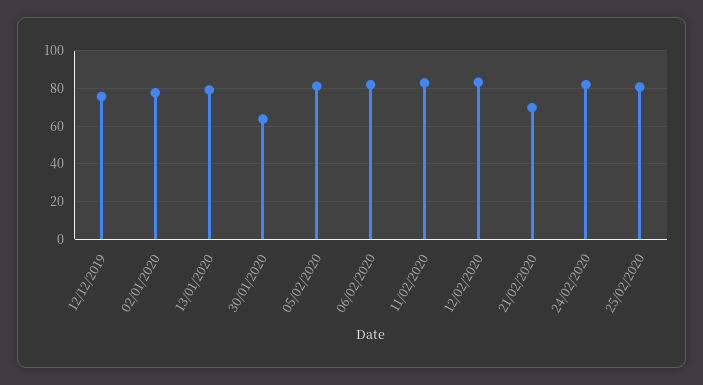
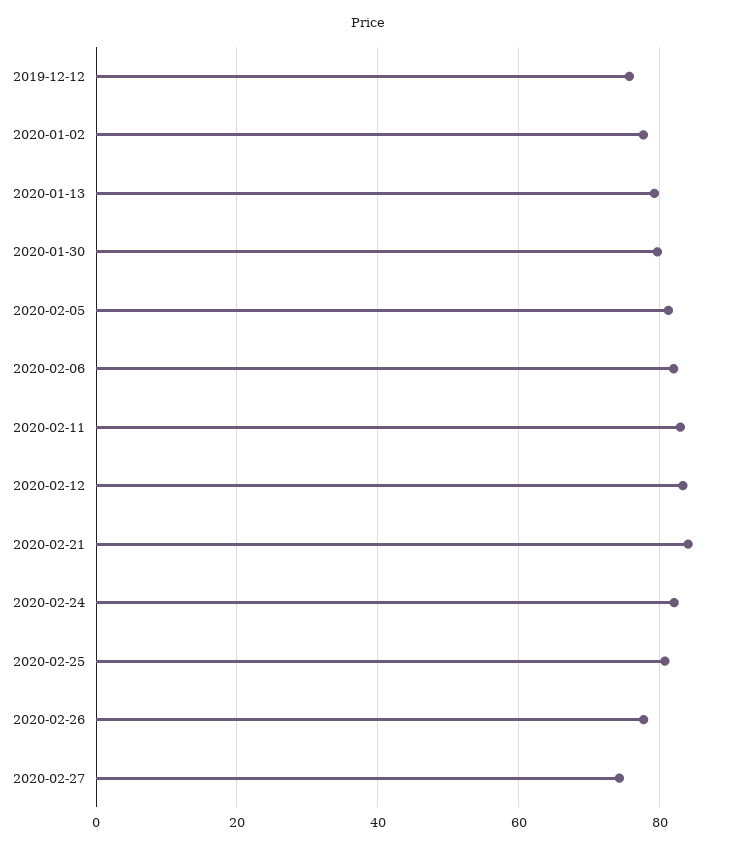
30/01/2020: 65 -> 80
21/02/2020: 70 -> 84
2020-02-26: none -> 78
2020-02-27: none -> 74

